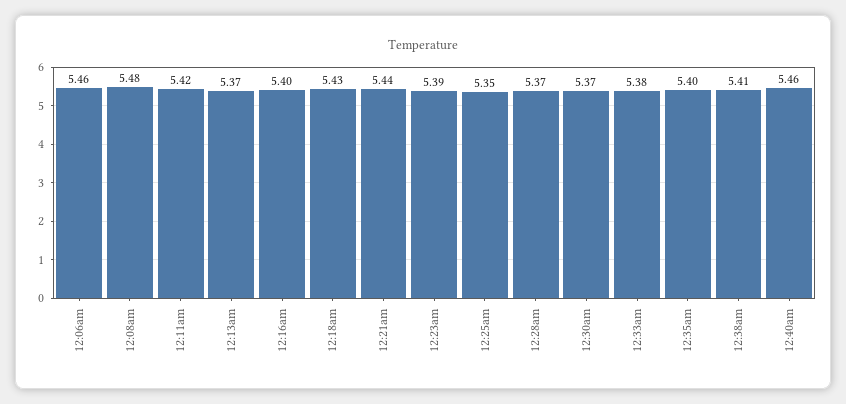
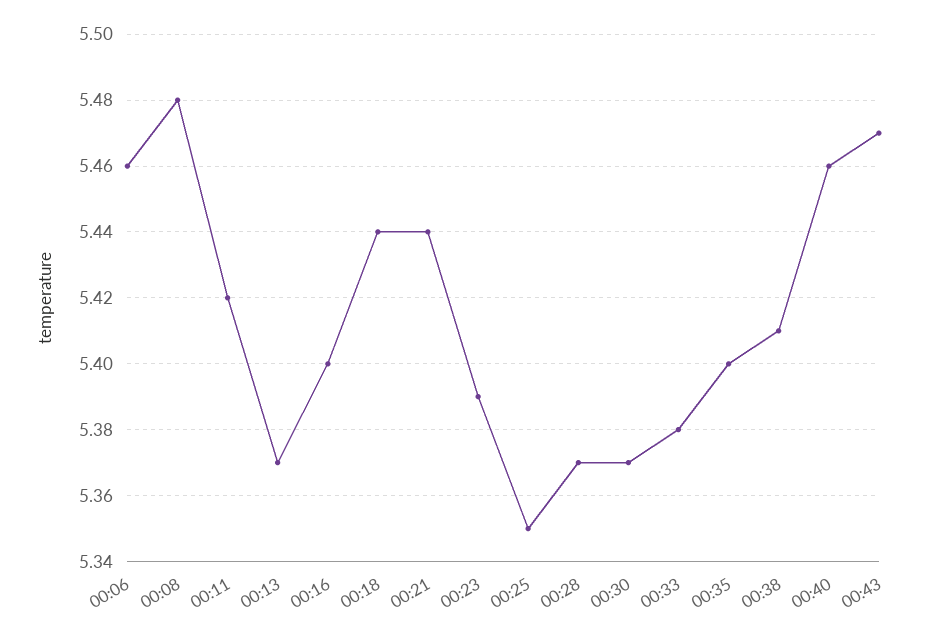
12:18am: 5.43 -> 5.44
00:43: none -> 5.47

